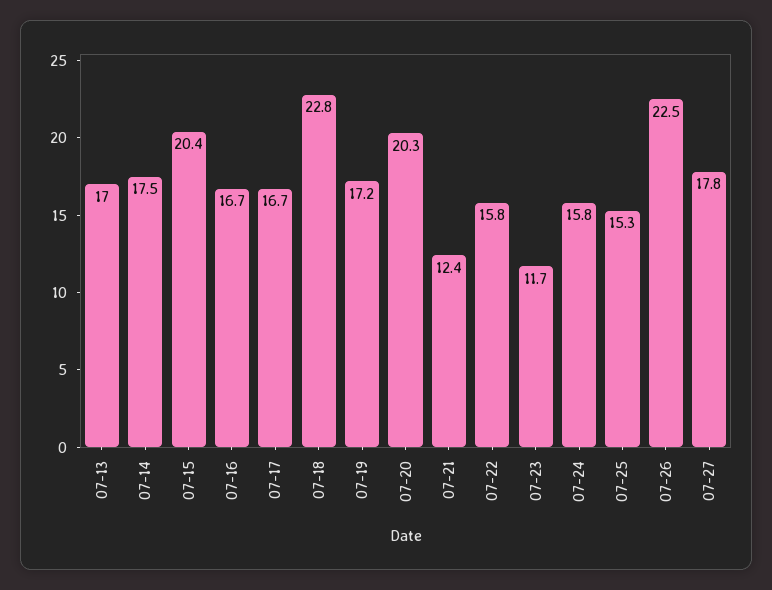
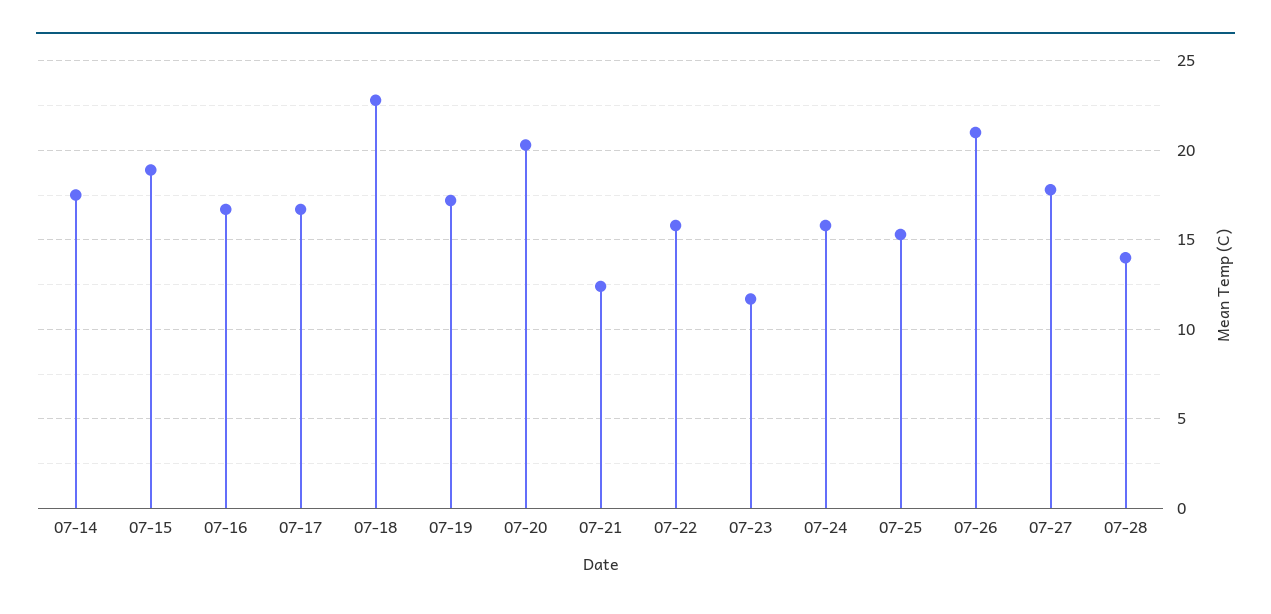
07-13: 17 -> none
07-15: 20.4 -> 19
07-26: 22.5 -> 21
07-28: none -> 14

